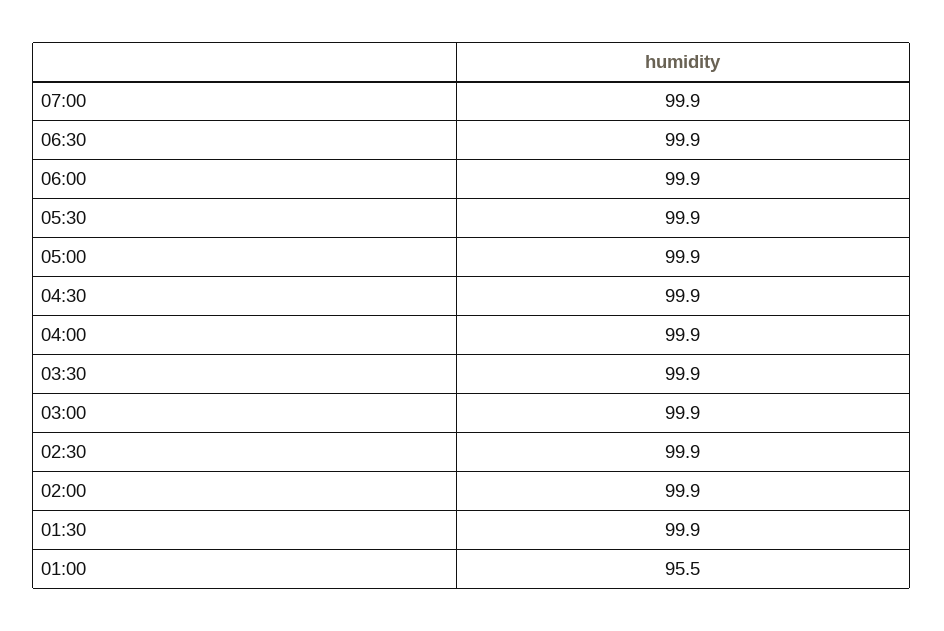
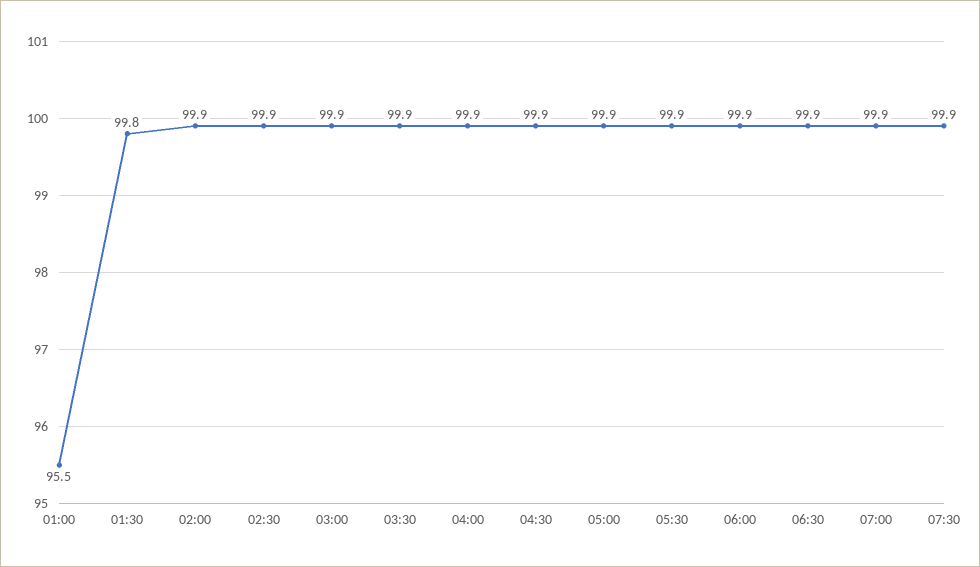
01:30: 99.9 -> 99.8
07:30: none -> 99.9

